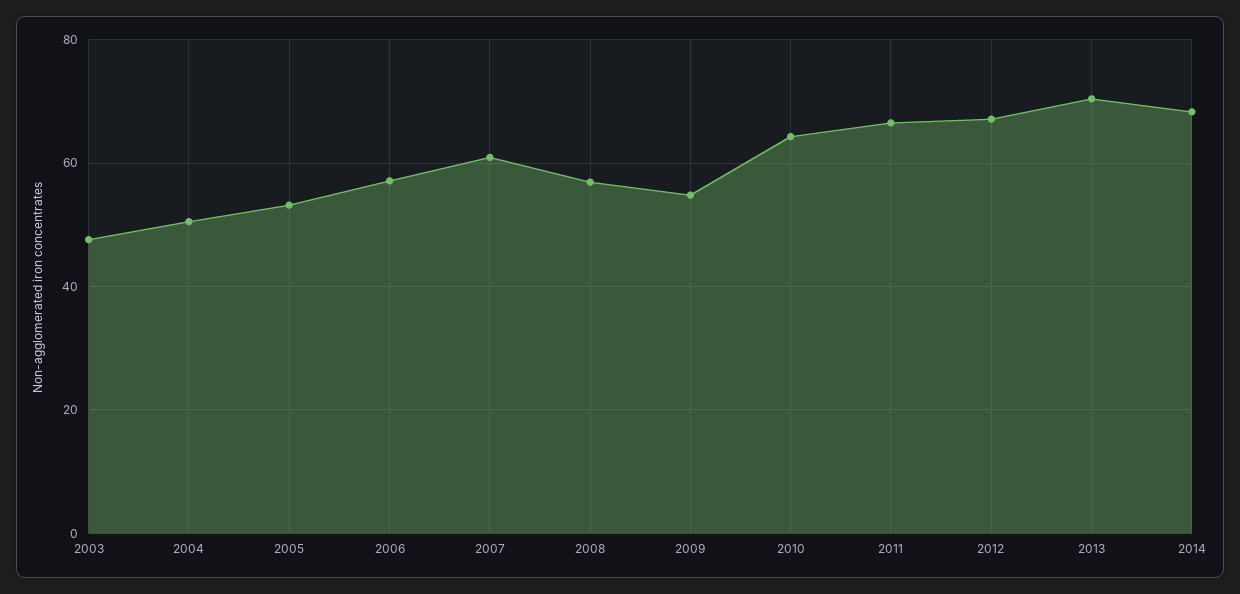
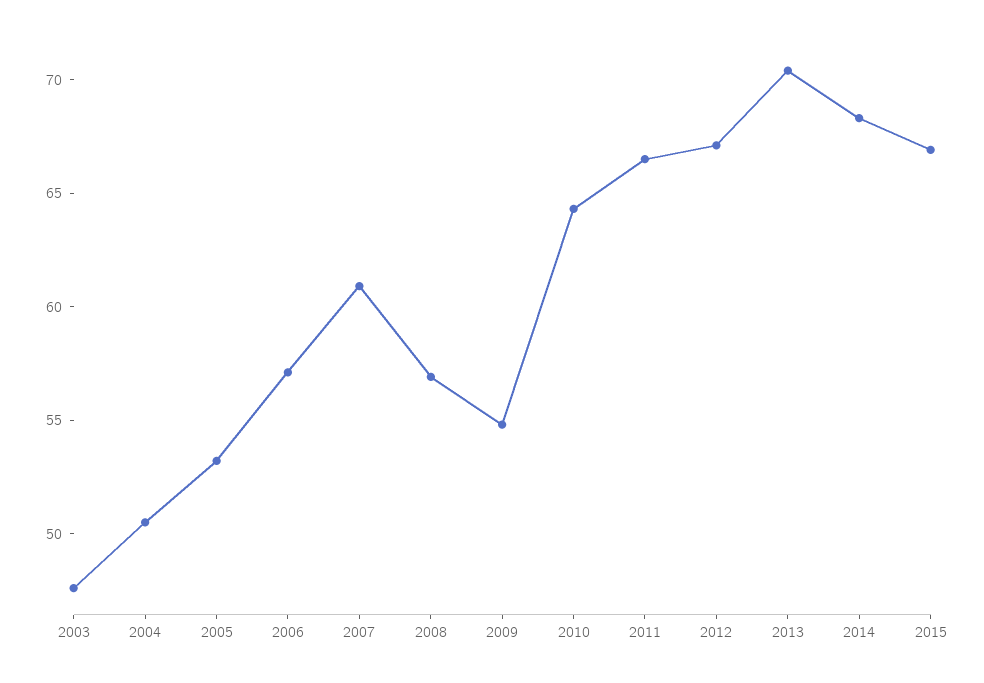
2015: none -> 67

